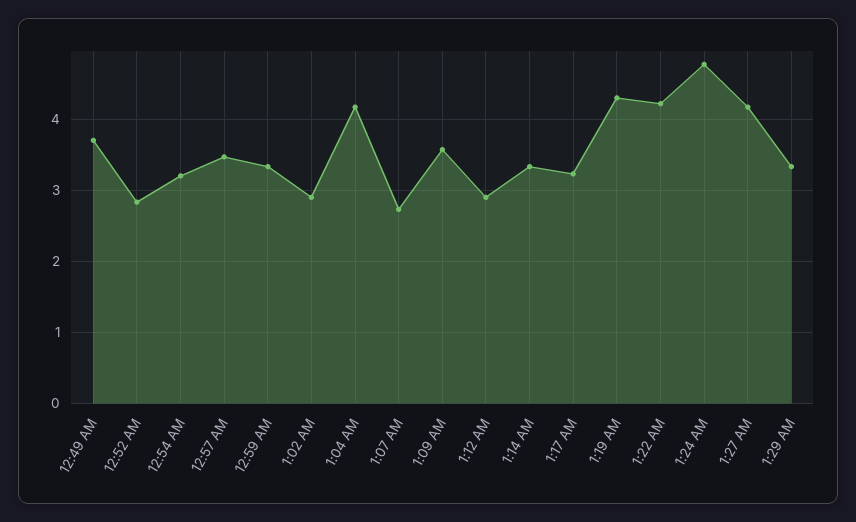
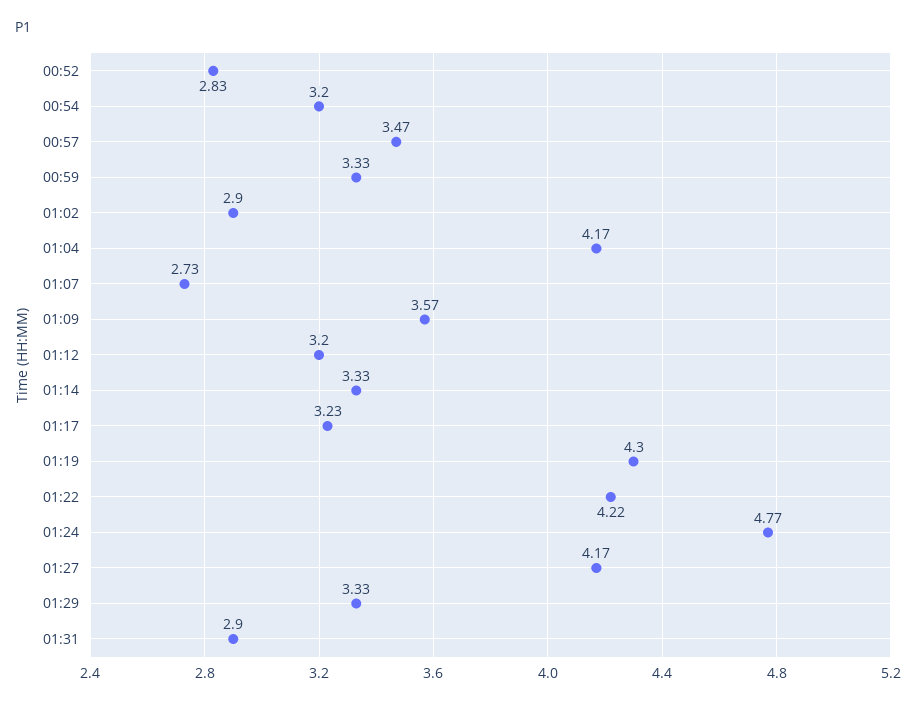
12:49 AM: 3.7 -> none
1:12 AM: 2.9 -> 3.2
01:31: none -> 2.9

